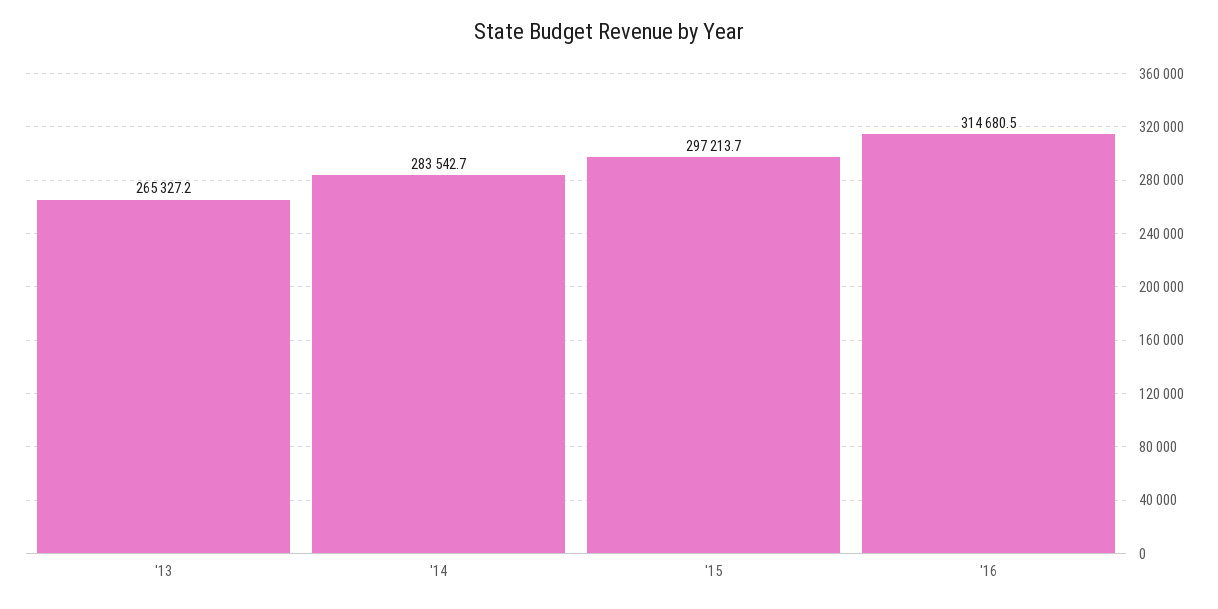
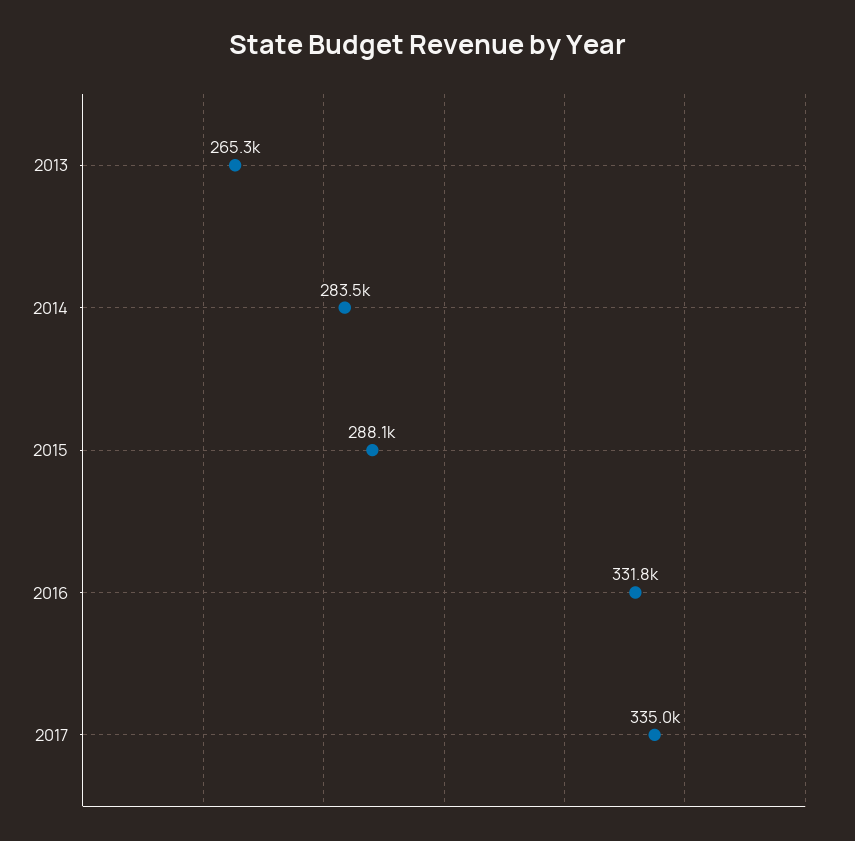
'15: 297213.7 -> 288100
'16: 314680.5 -> 331800
2017: none -> 335000

